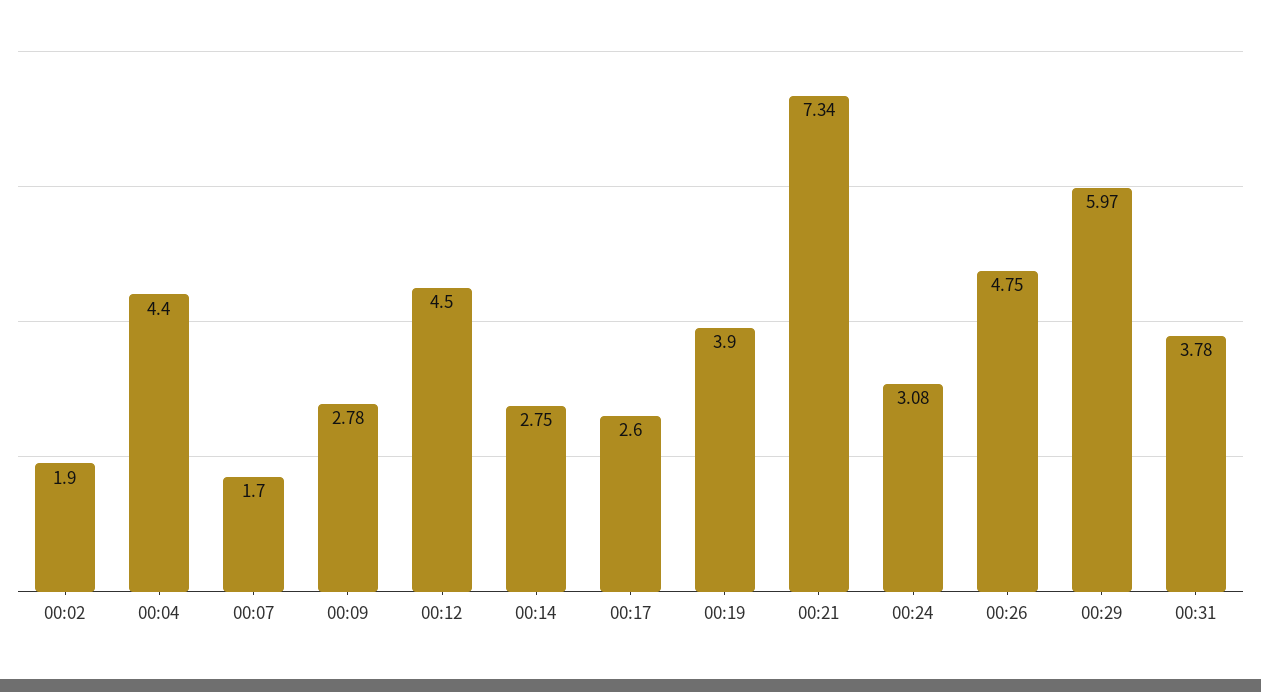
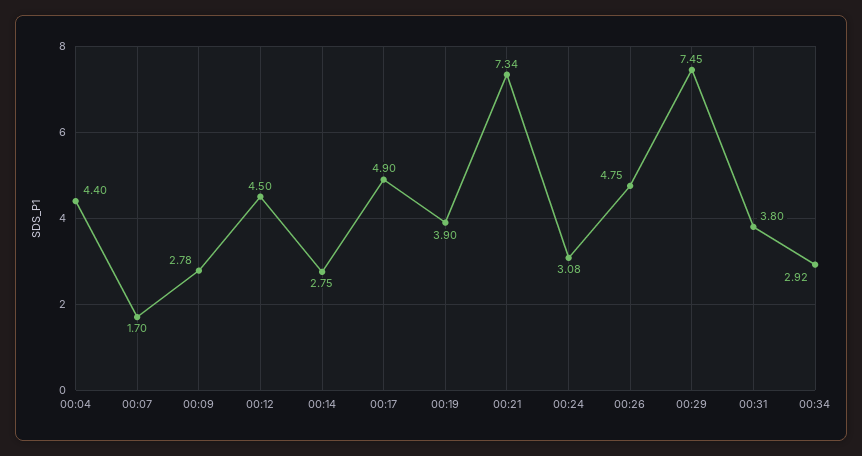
00:02: 1.9 -> none
00:17: 2.6 -> 4.9
00:29: 5.97 -> 7.45
00:31: 3.78 -> 3.8
00:34: none -> 2.92

